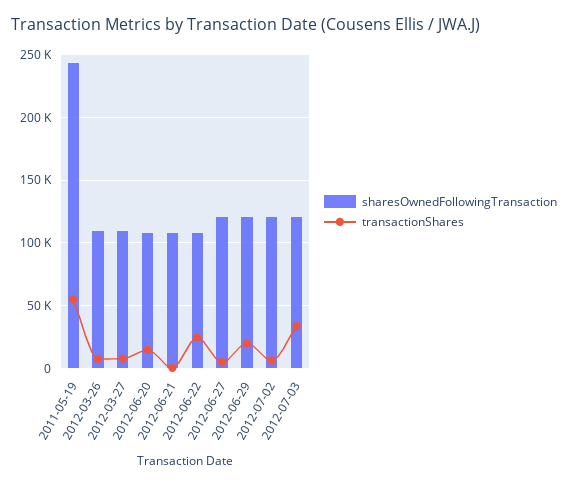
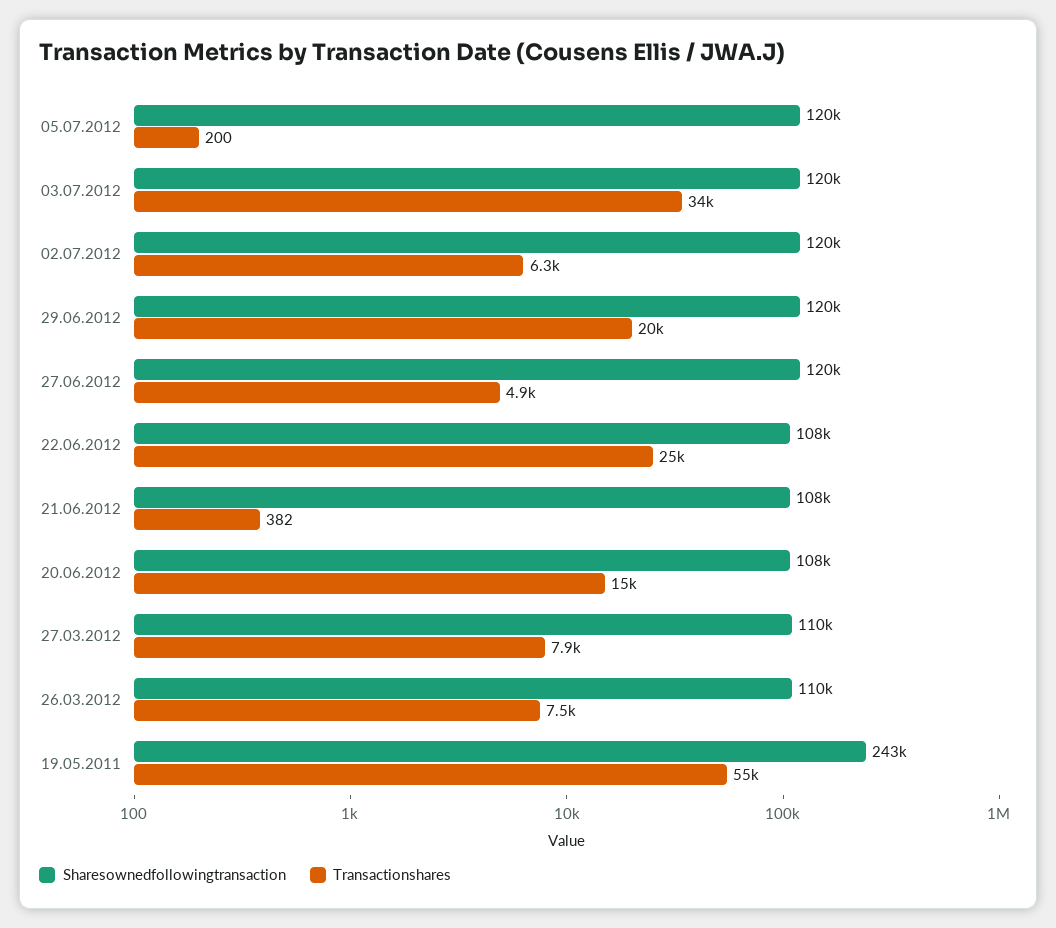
sharesOwnedFollowingTransaction, 05.07.2012: none -> 120000
transactionShares, 05.07.2012: none -> 200

